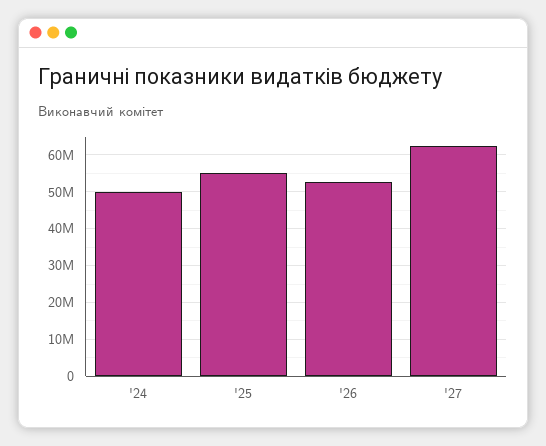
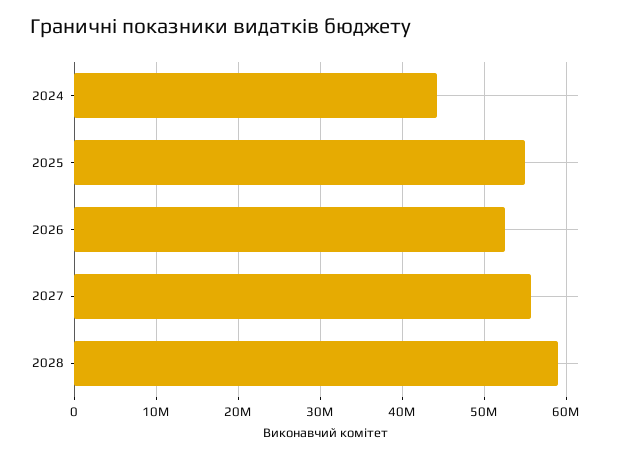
'24: 50000000 -> 44000000
'27: 62000000 -> 56000000
2028: none -> 59000000

